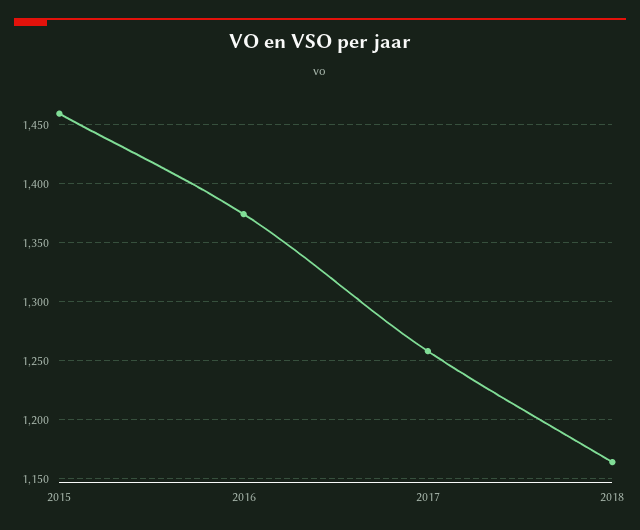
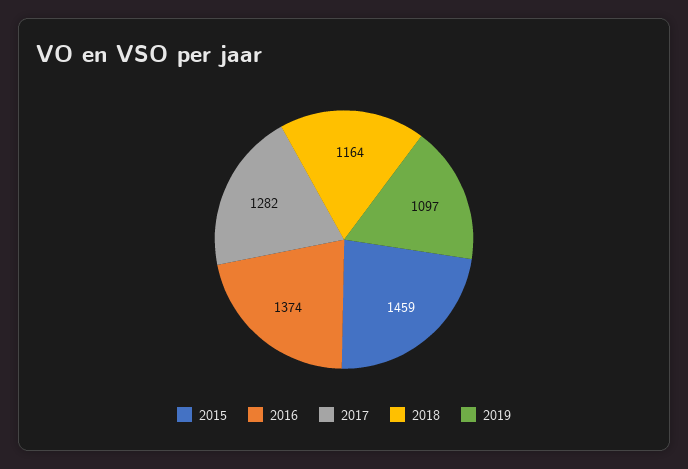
2017: 1260 -> 1282
2019: none -> 1097

